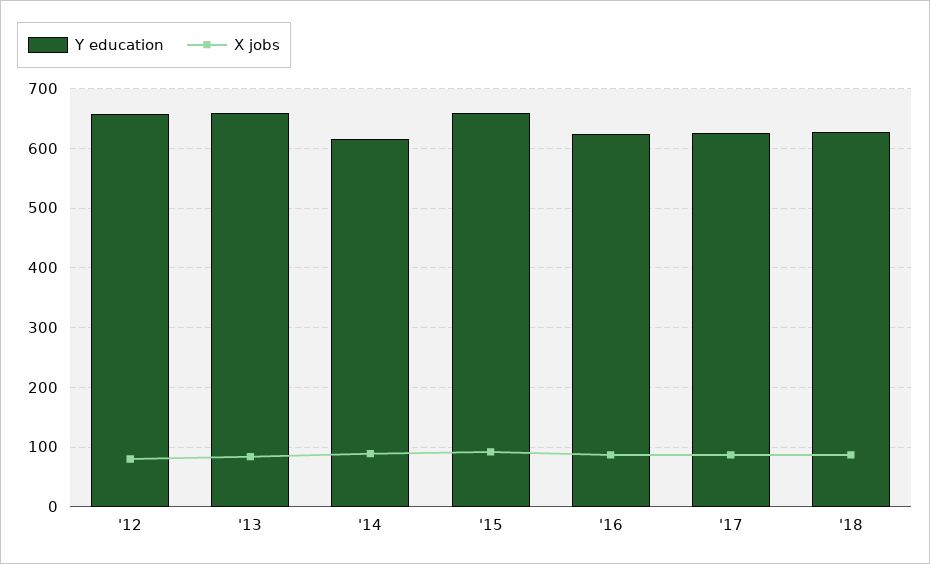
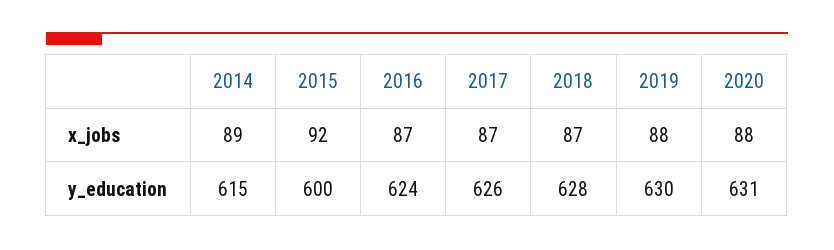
Y education, '12: 660 -> none
X jobs, '12: 80 -> none
Y education, '13: 660 -> none
X jobs, '13: 80 -> none
Y education, '15: 660 -> 600
X jobs, 2019: none -> 88
X jobs, 2020: none -> 88
Y education, 2019: none -> 630
Y education, 2020: none -> 631

